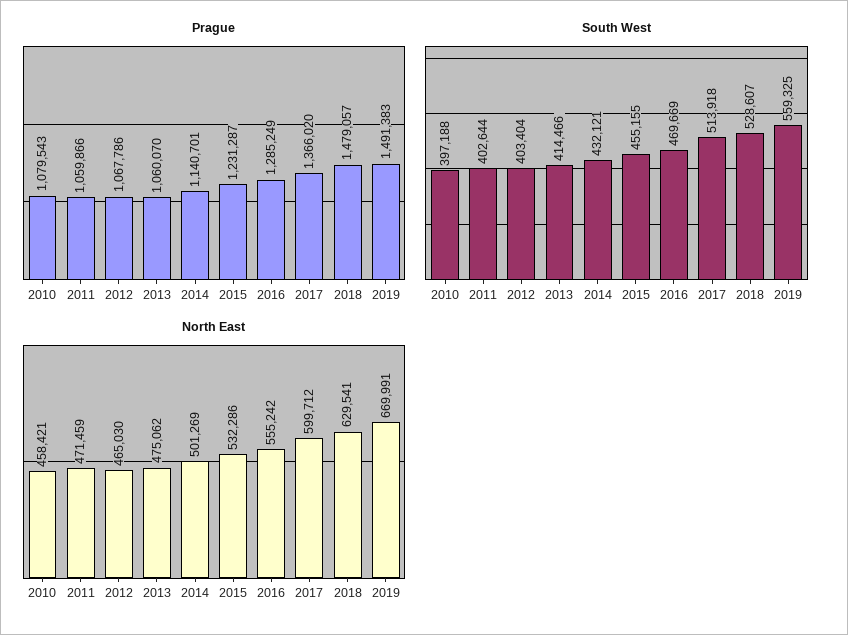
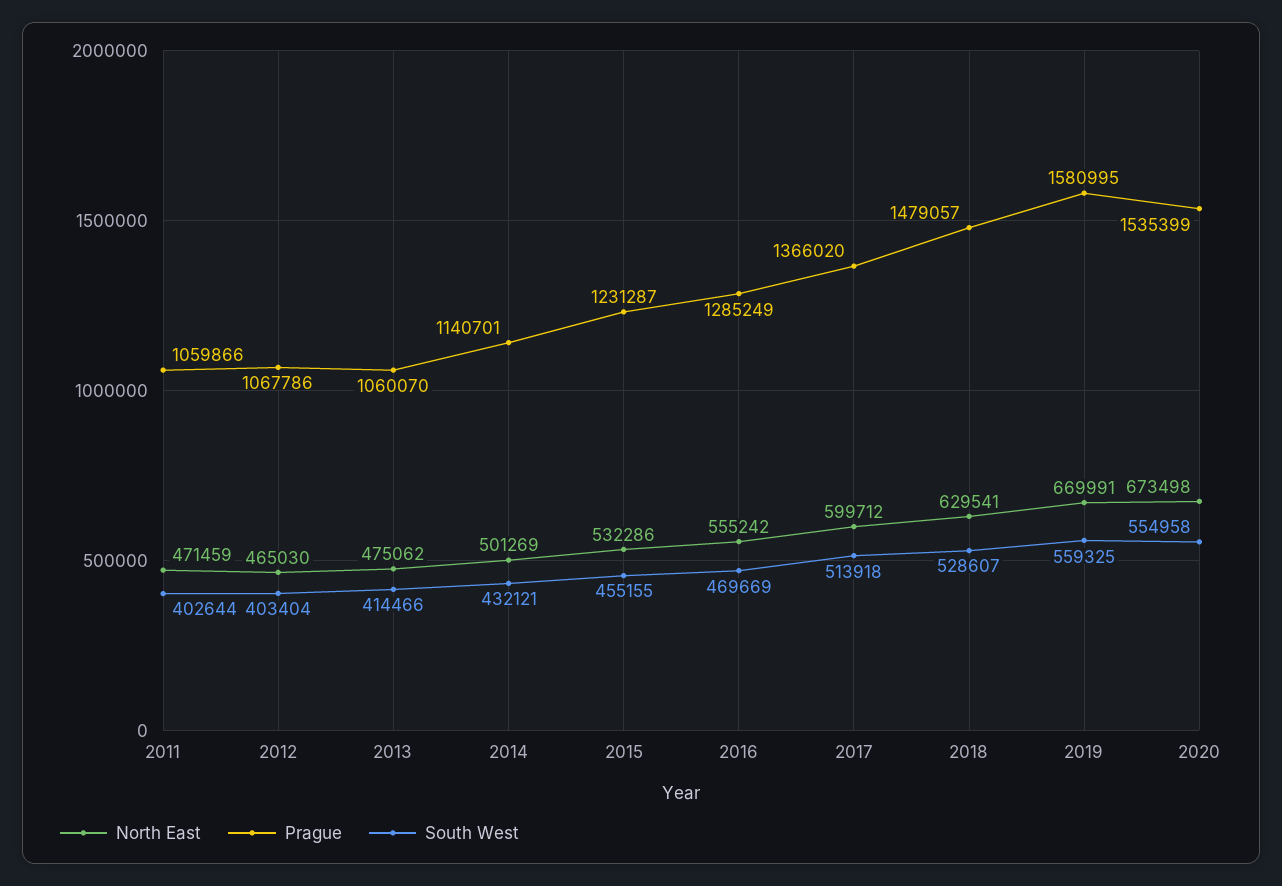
Prague, 2010: 1079543 -> none
Prague, 2019: 1491383 -> 1580995
South West, 2010: 397188 -> none
North East, 2010: 458421 -> none
North East, 2020: none -> 673498
Prague, 2020: none -> 1535399
South West, 2020: none -> 554958

